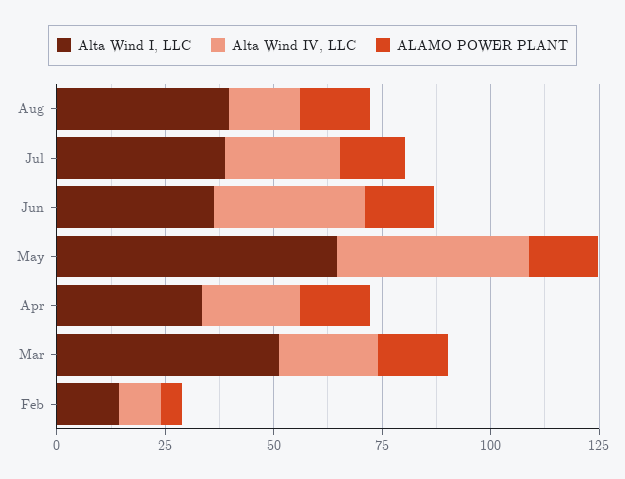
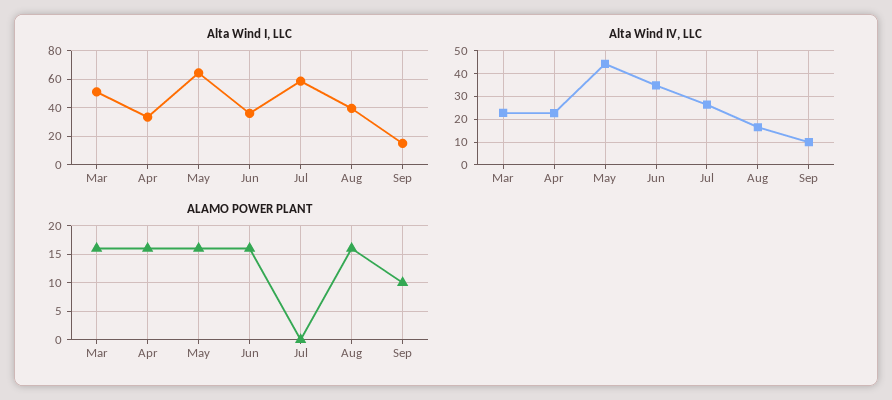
Alta Wind I, LLC, Jul: 40 -> 60
ALAMO POWER PLANT, Jul: 15 -> 0
Alta Wind I, LLC, Feb: 15 -> none
Alta Wind IV, LLC, Feb: 10 -> none
ALAMO POWER PLANT, Feb: 5 -> none
Alta Wind I, LLC, Sep: none -> 15
Alta Wind IV, LLC, Sep: none -> 10
ALAMO POWER PLANT, Sep: none -> 10

